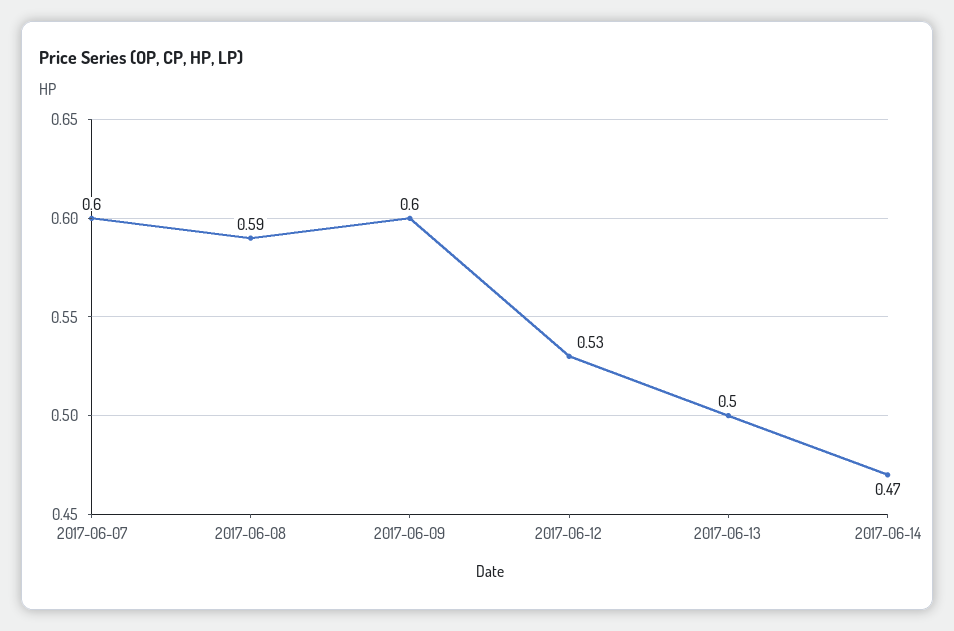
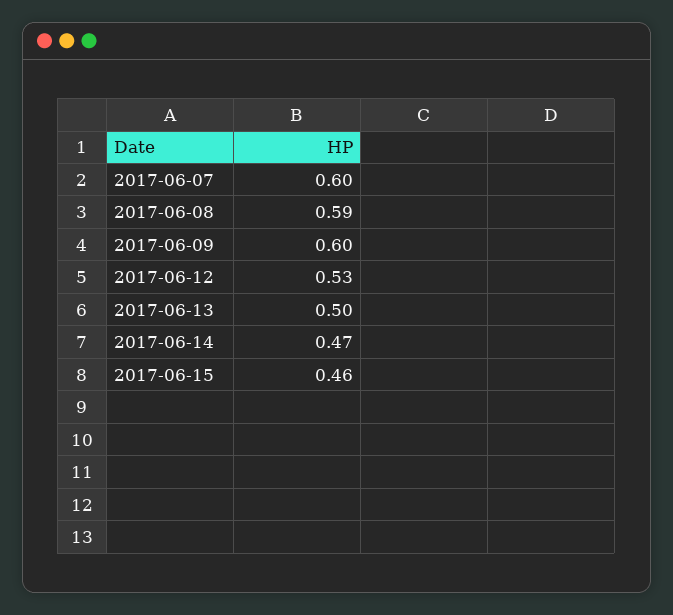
2017-06-15: none -> 0.46

